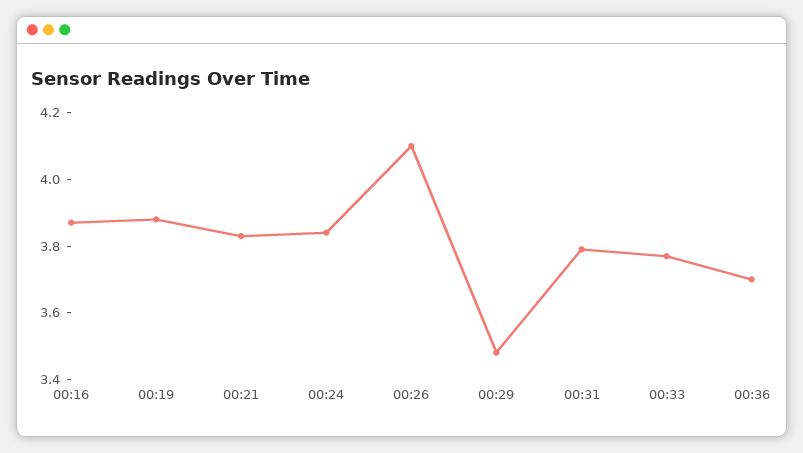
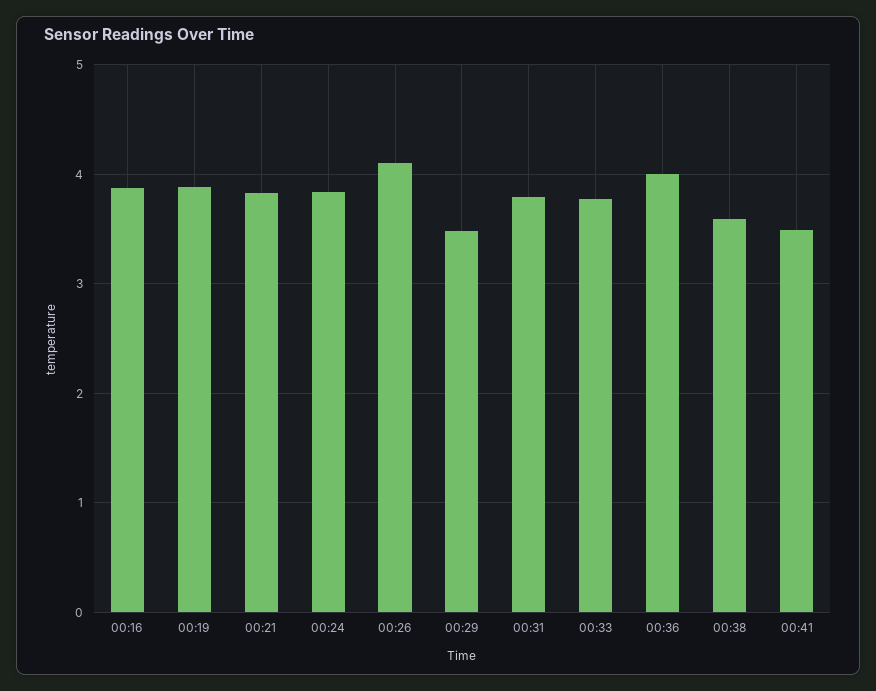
00:36: 3.7 -> 4
00:38: none -> 3.6
00:41: none -> 3.5

